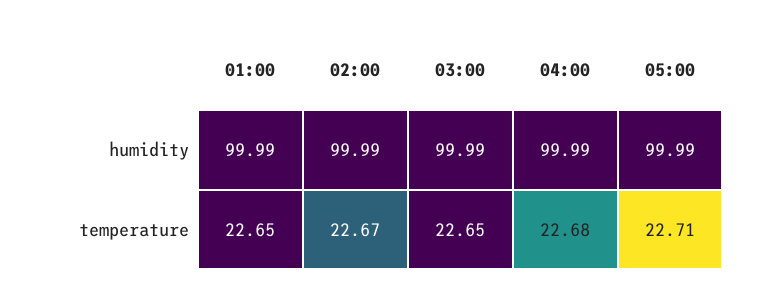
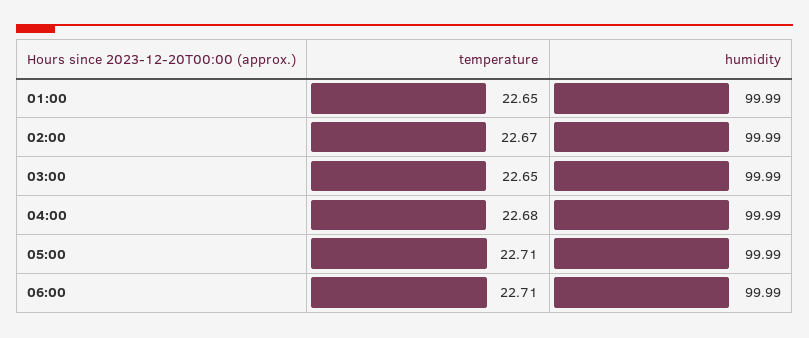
06:00, temperature: none -> 22.71
06:00, humidity: none -> 99.99

